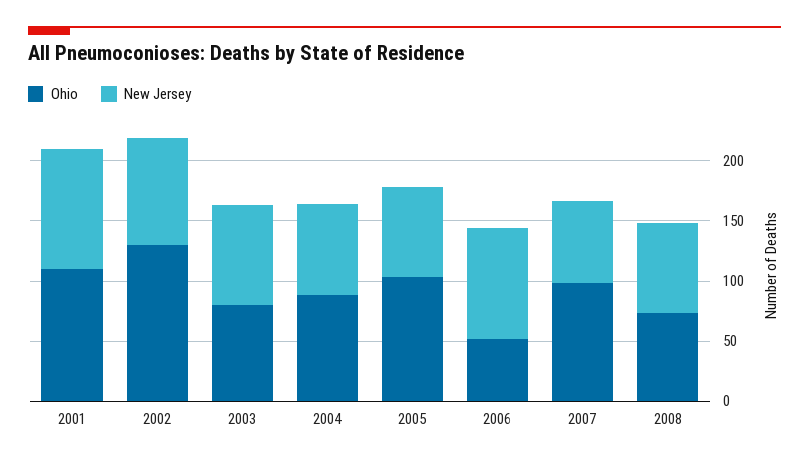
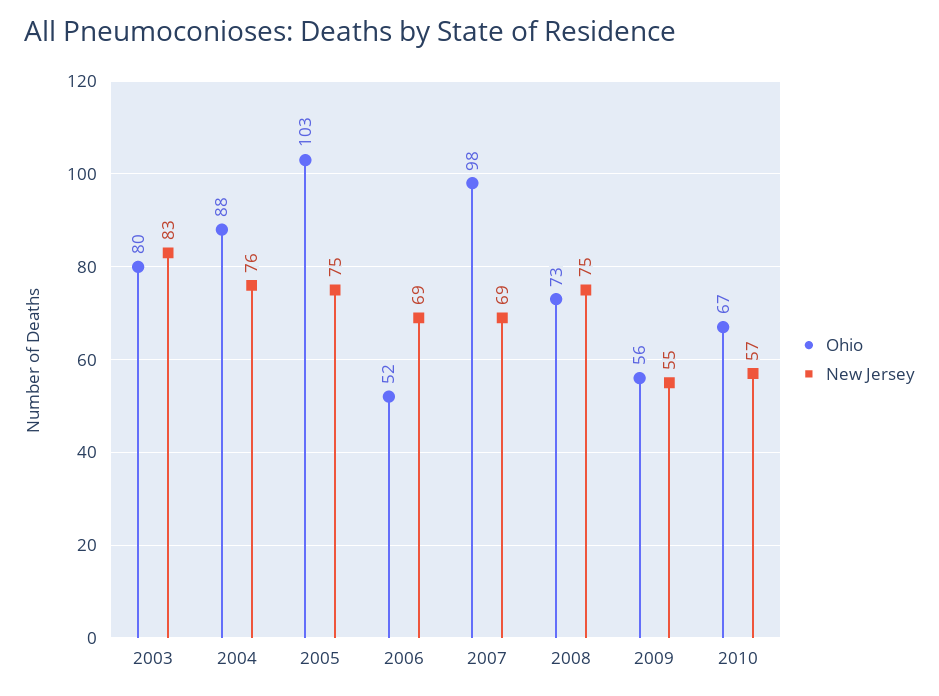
Ohio, 2001: 110 -> none
New Jersey, 2001: 100 -> none
Ohio, 2002: 130 -> none
New Jersey, 2002: 90 -> none
New Jersey, 2006: 90 -> 69
Ohio, 2009: none -> 56
New Jersey, 2009: none -> 55
Ohio, 2010: none -> 67
New Jersey, 2010: none -> 57

